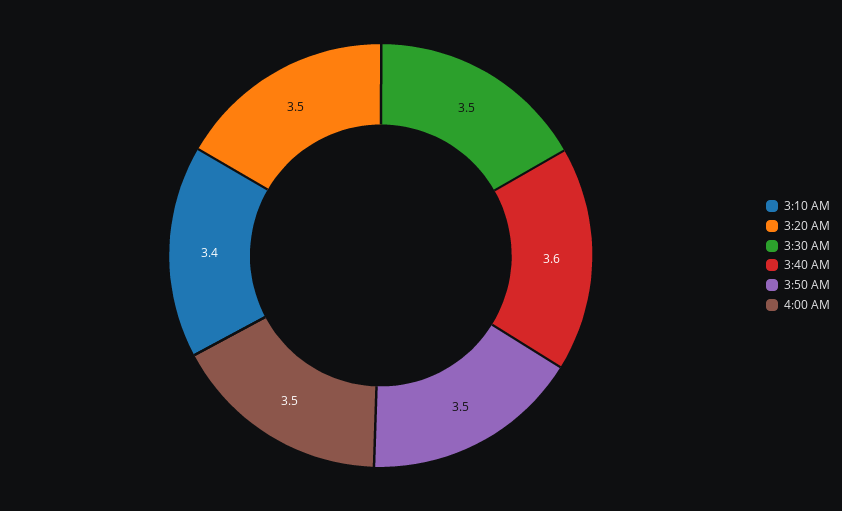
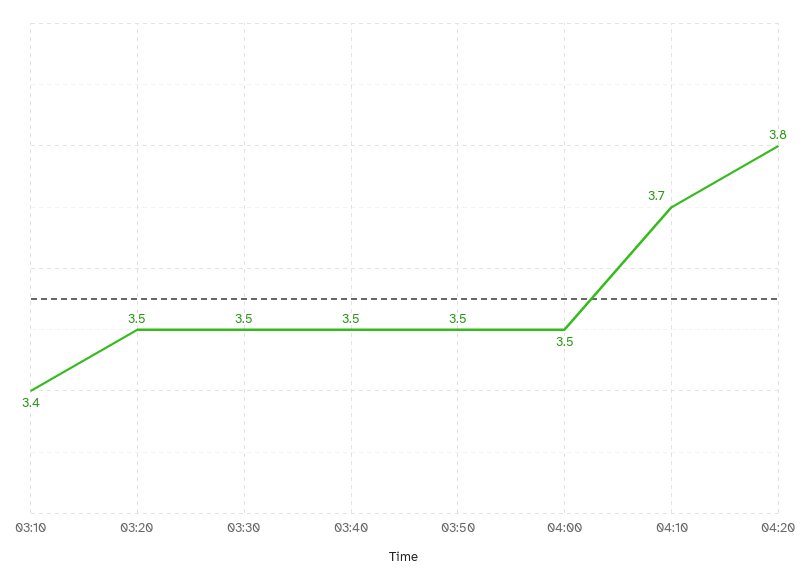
3:40 AM: 3.6 -> 3.5
04:10: none -> 3.7
04:20: none -> 3.8

